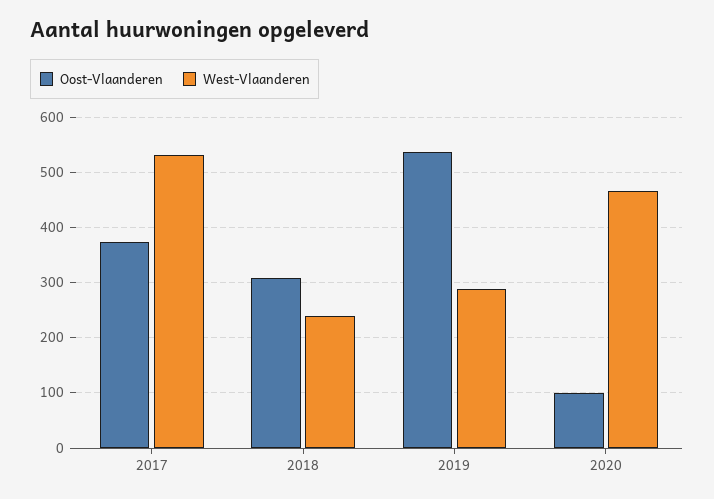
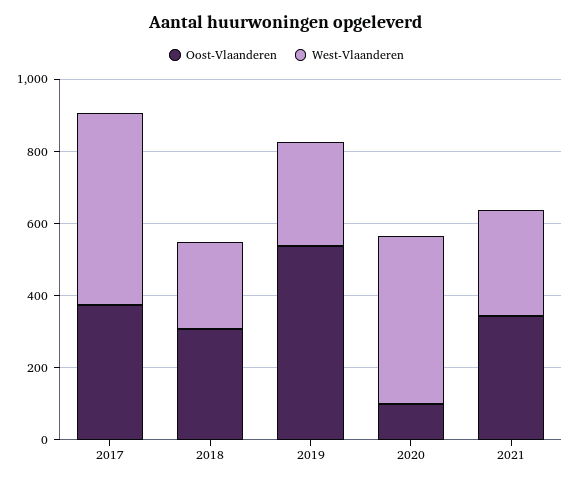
Oost-Vlaanderen, 2021: none -> 350
West-Vlaanderen, 2021: none -> 300

